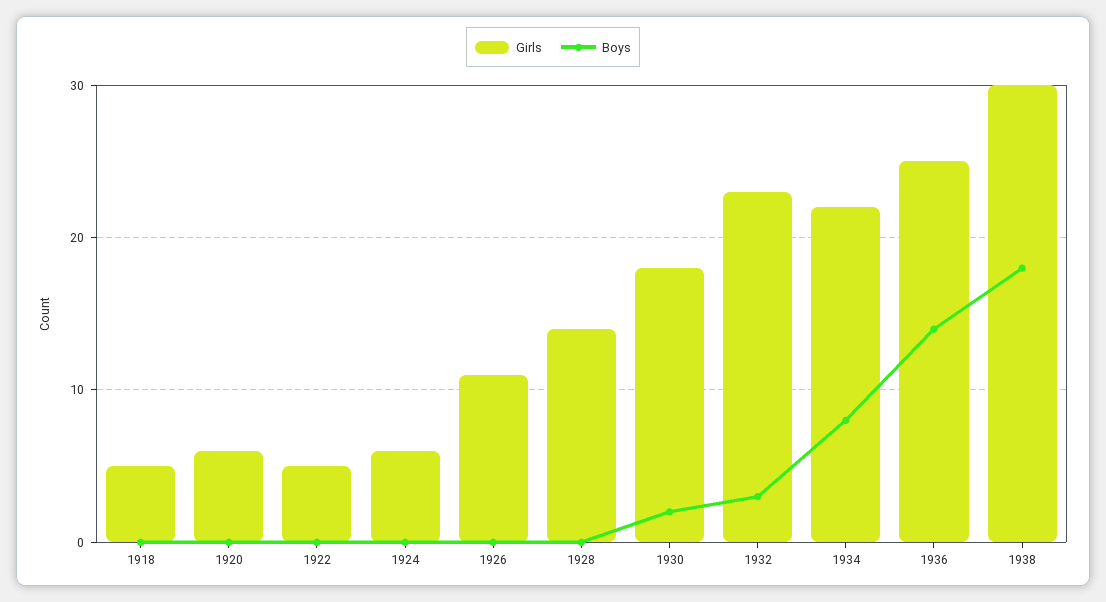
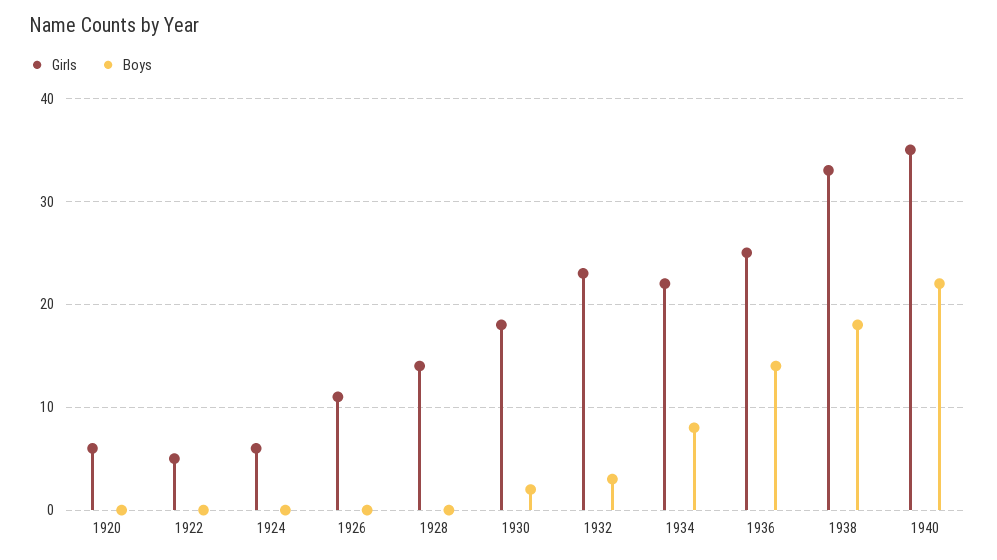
Girls, 1918: 5 -> none
Boys, 1918: 0 -> none
Girls, 1938: 30 -> 33
Girls, 1940: none -> 35
Boys, 1940: none -> 22

